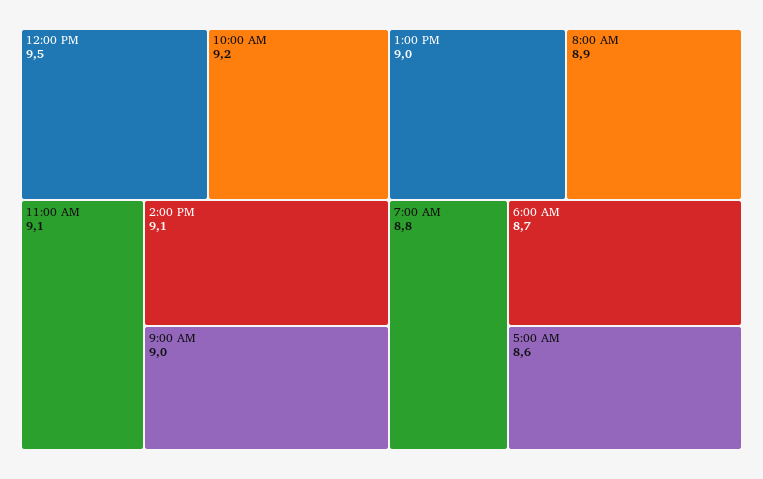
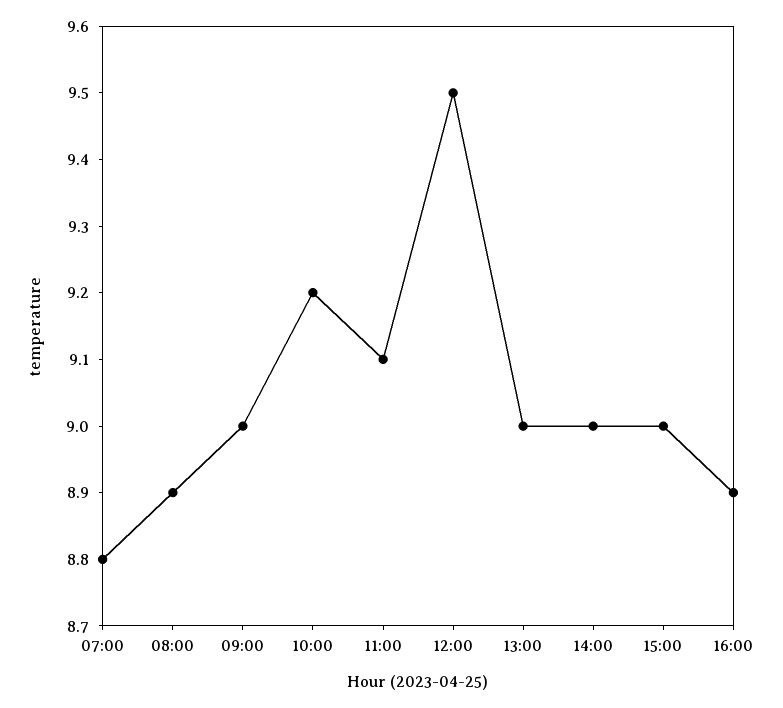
2:00 PM: 9.1 -> 9
6:00 AM: 8.7 -> none
5:00 AM: 8.6 -> none
15:00: none -> 9
16:00: none -> 8.9

